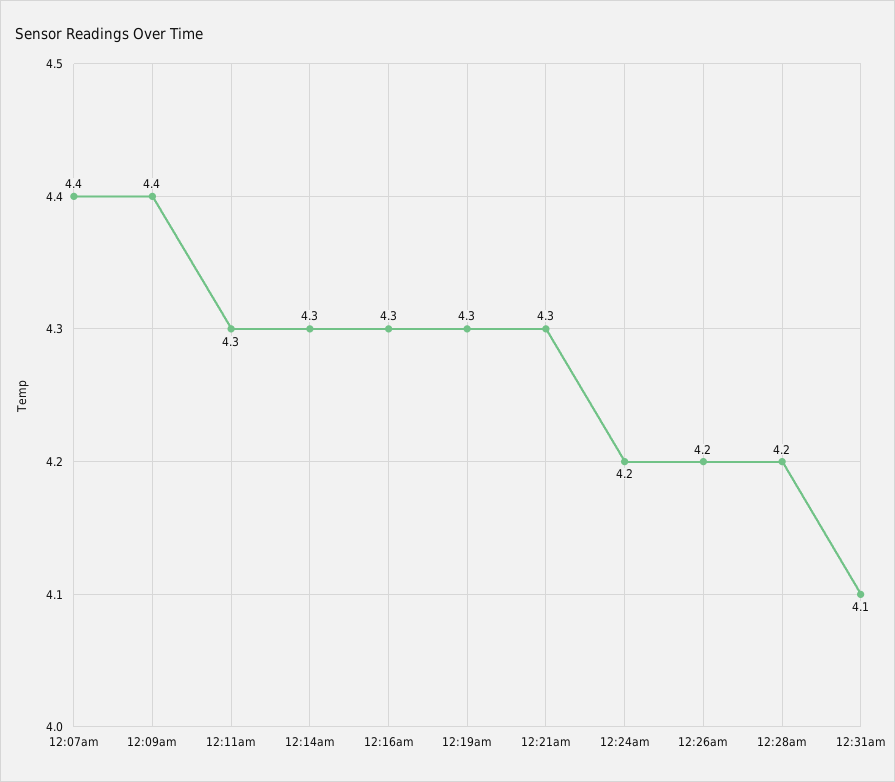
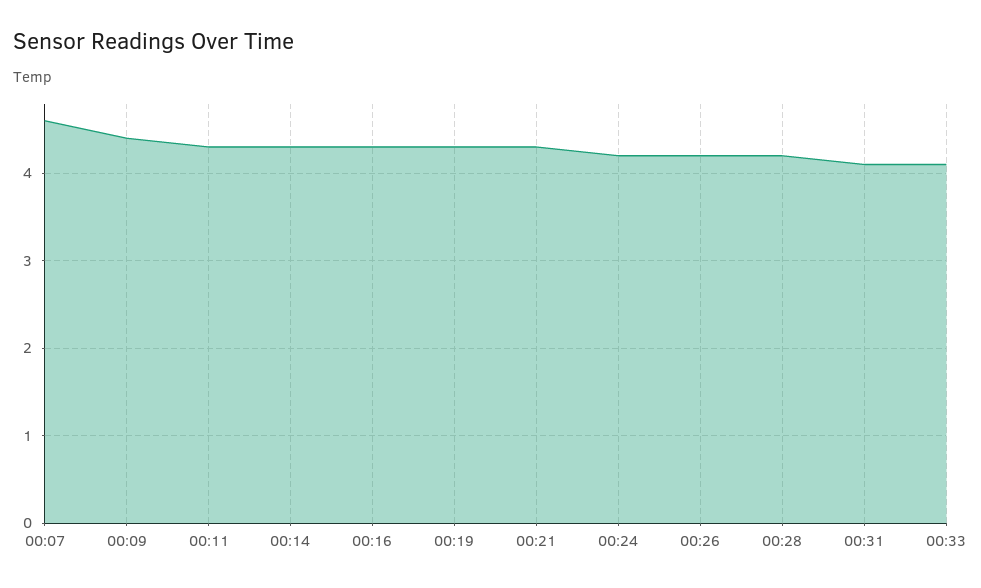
12:07am: 4.4 -> 4.6
00:33: none -> 4.1

